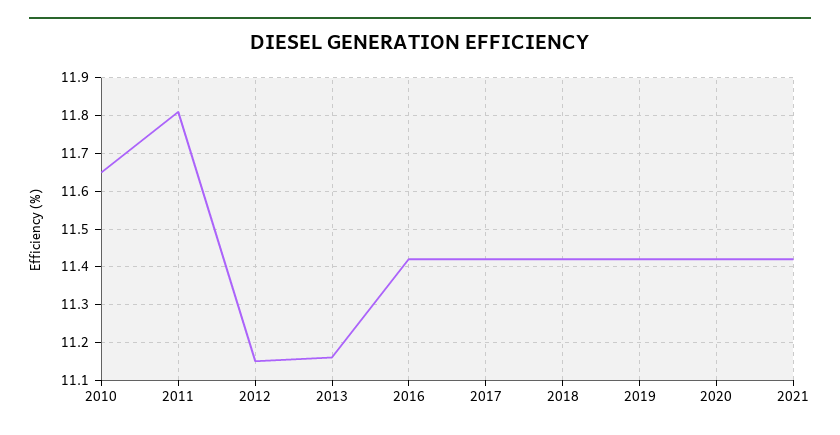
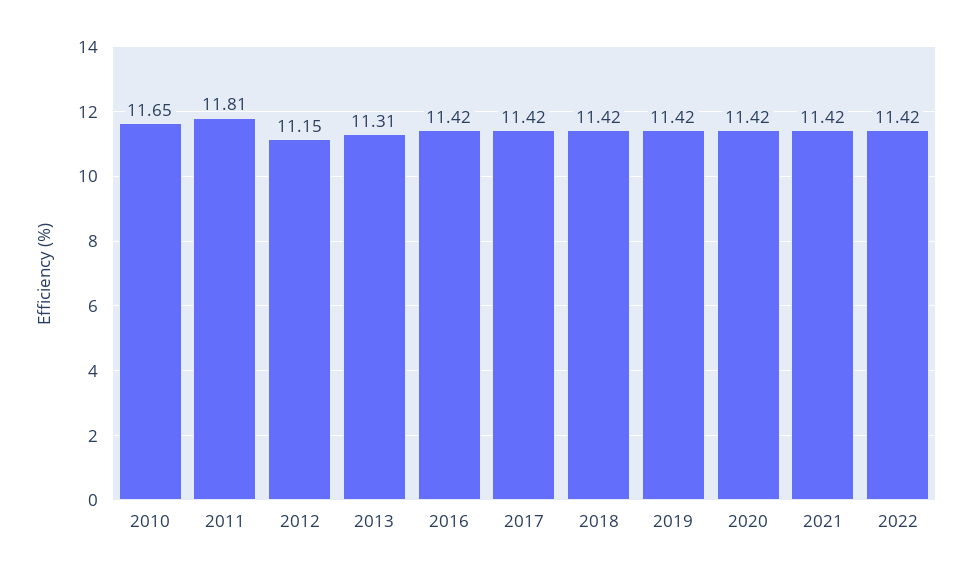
2013: 11.15 -> 11.31
2022: none -> 11.42

